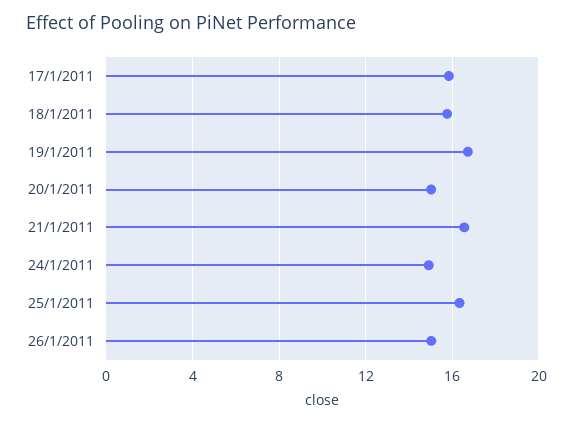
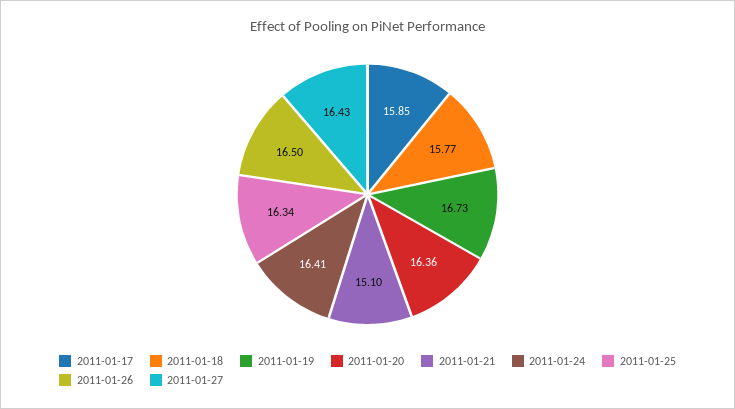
20/1/2011: 15 -> 16.36
21/1/2011: 16.5 -> 15.1
24/1/2011: 15 -> 16.41
26/1/2011: 15 -> 16.5
2011-01-27: none -> 16.43

